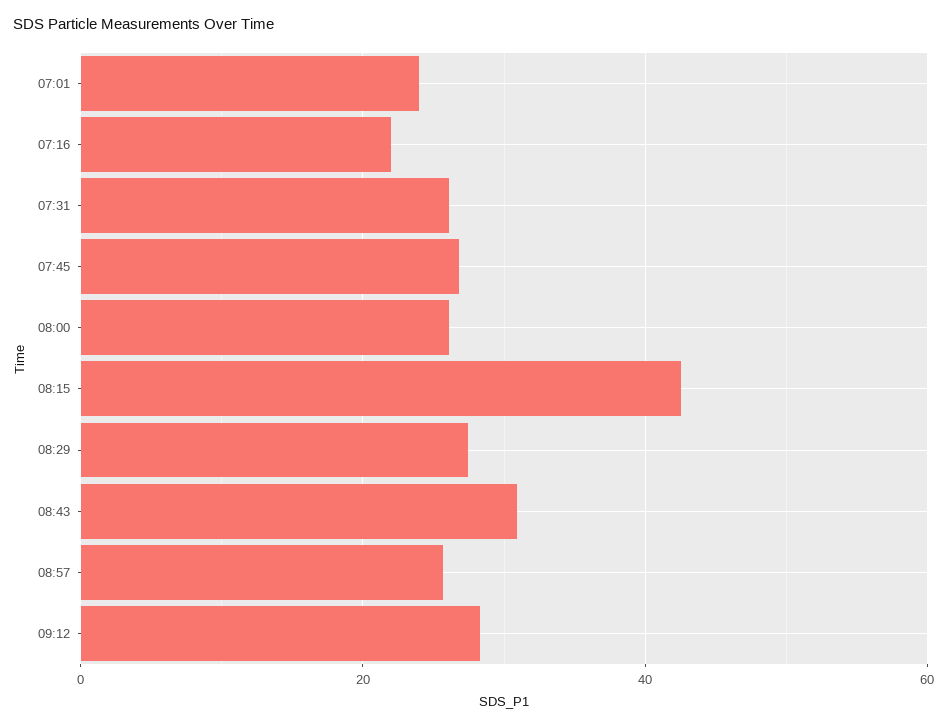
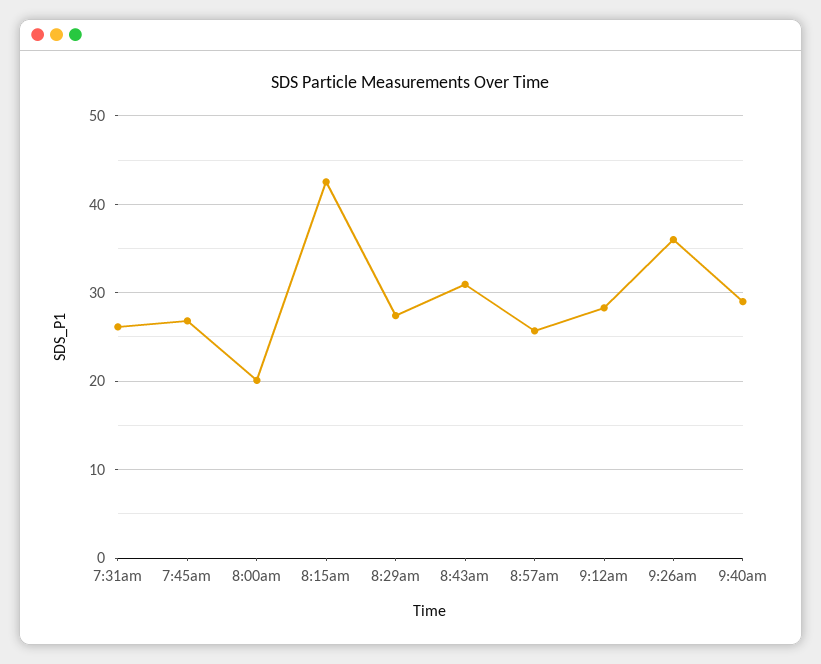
07:01: 24 -> none
07:16: 22 -> none
08:00: 26 -> 20
9:26am: none -> 36
9:40am: none -> 29

